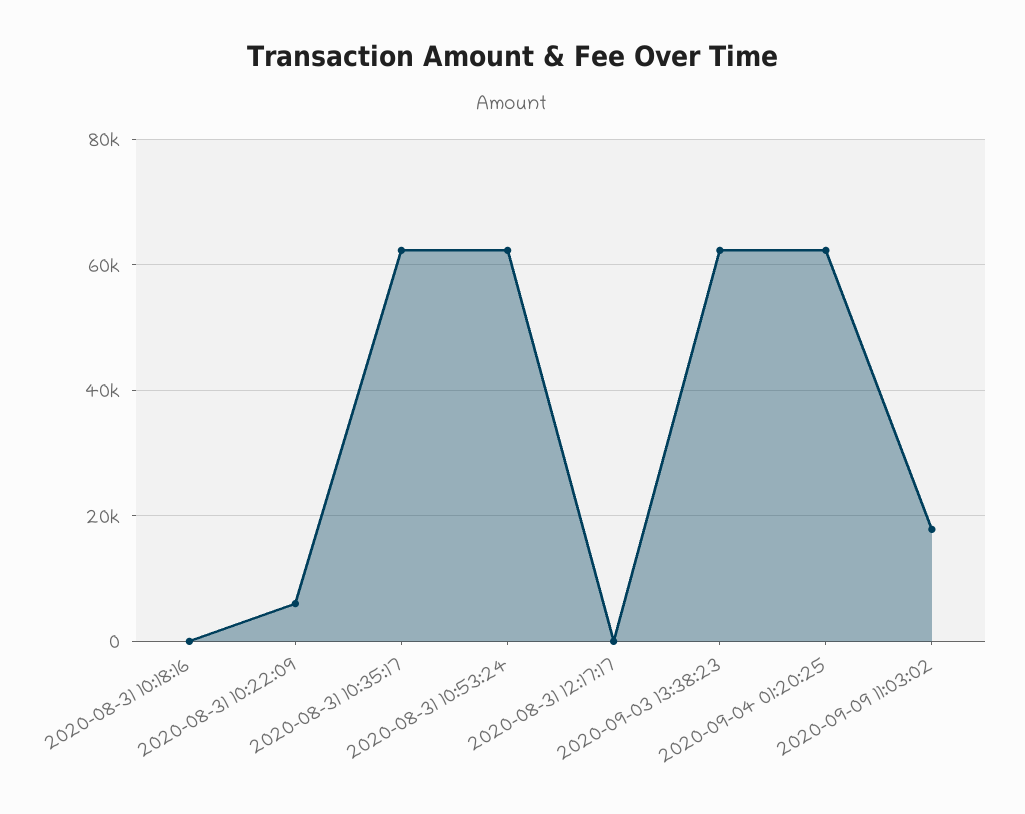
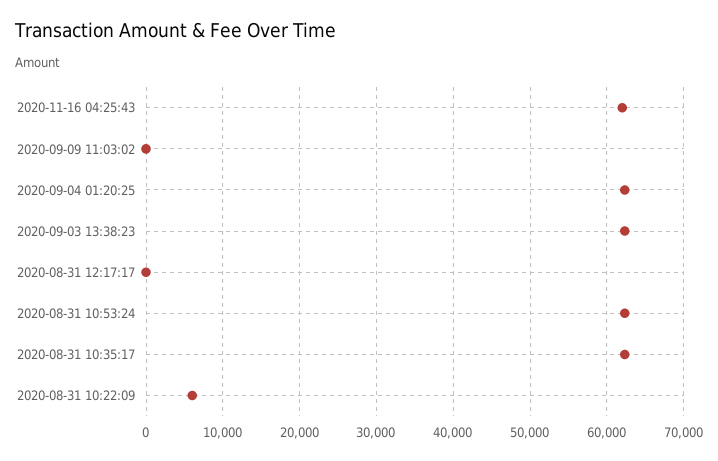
2020-08-31 10:18:16: 0 -> none
2020-09-09 11:03:02: 18000 -> 0
2020-11-16 04:25:43: none -> 62000

